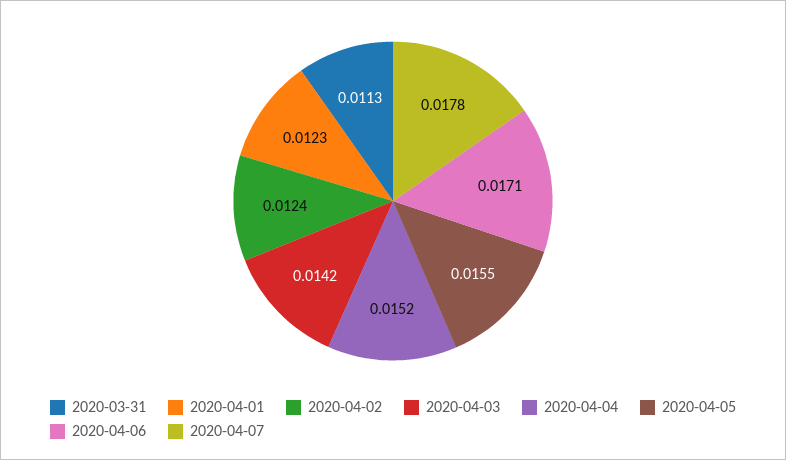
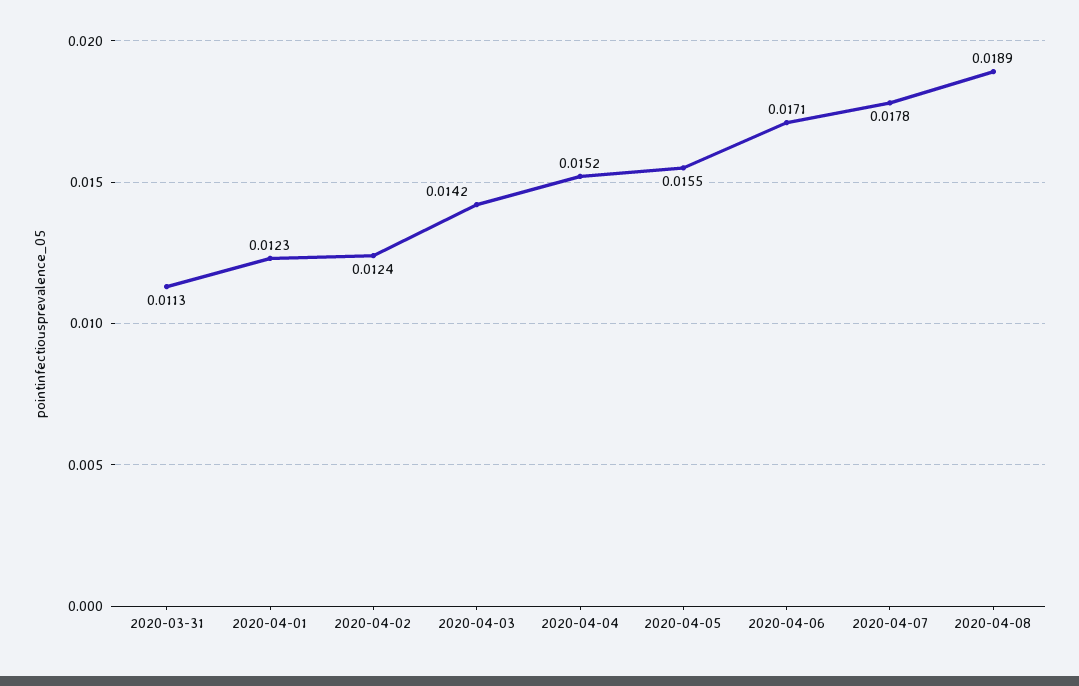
2020-04-08: none -> 0.0189

